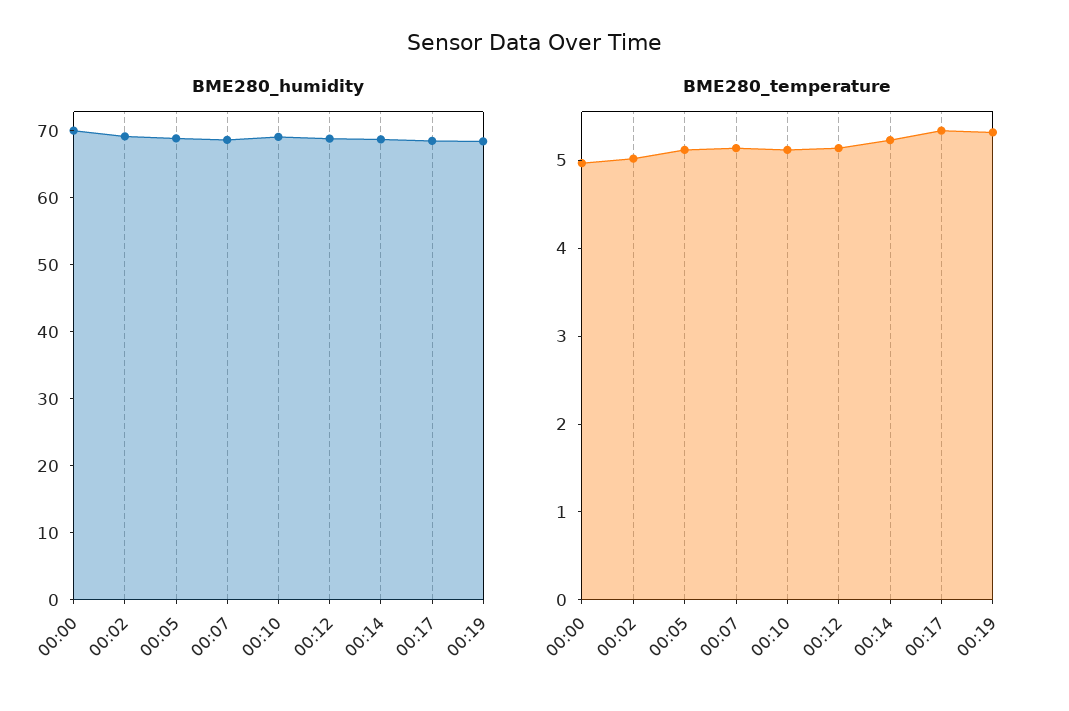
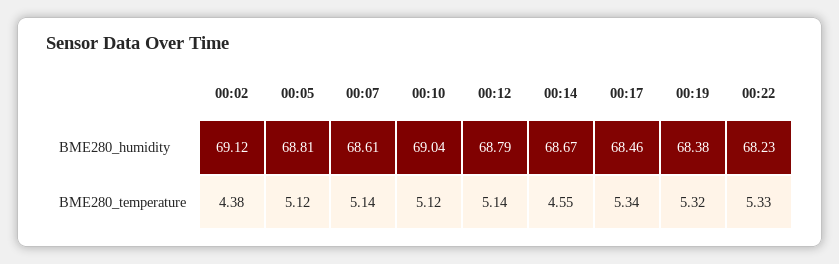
BME280_humidity, 00:00: 70 -> none
BME280_temperature, 00:00: 5 -> none
BME280_temperature, 00:02: 5 -> 4.38
BME280_temperature, 00:14: 5.2 -> 4.55
BME280_humidity, 00:22: none -> 68.23
BME280_temperature, 00:22: none -> 5.33

